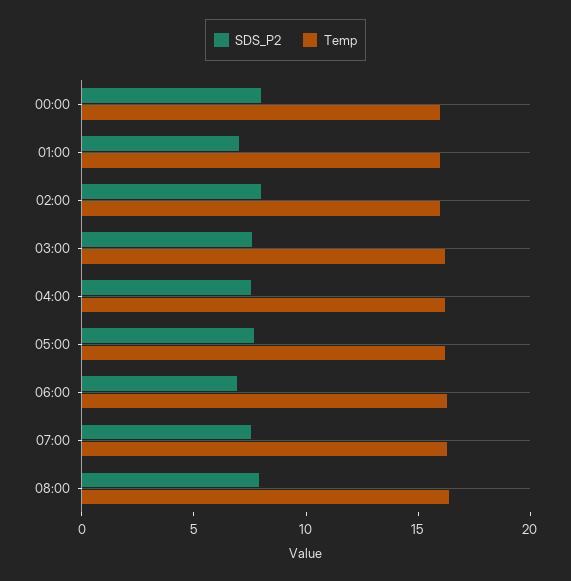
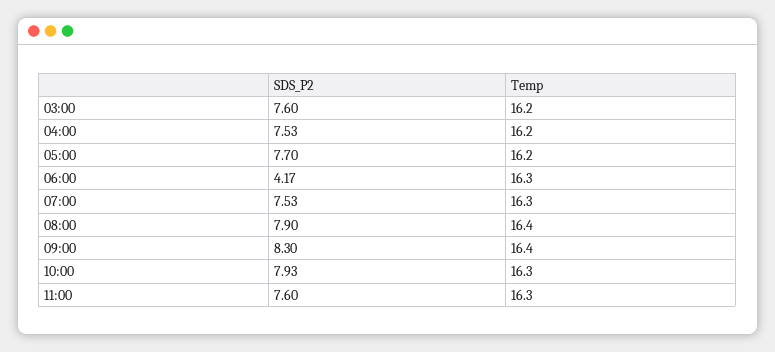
SDS_P2, 00:00: 8 -> none
Temp, 00:00: 16 -> none
SDS_P2, 01:00: 7 -> none
Temp, 01:00: 16 -> none
SDS_P2, 02:00: 8 -> none
Temp, 02:00: 16 -> none
SDS_P2, 06:00: 7 -> 4.17
SDS_P2, 09:00: none -> 8.3
Temp, 09:00: none -> 16.4
SDS_P2, 10:00: none -> 7.93
Temp, 10:00: none -> 16.3
SDS_P2, 11:00: none -> 7.6
Temp, 11:00: none -> 16.3

